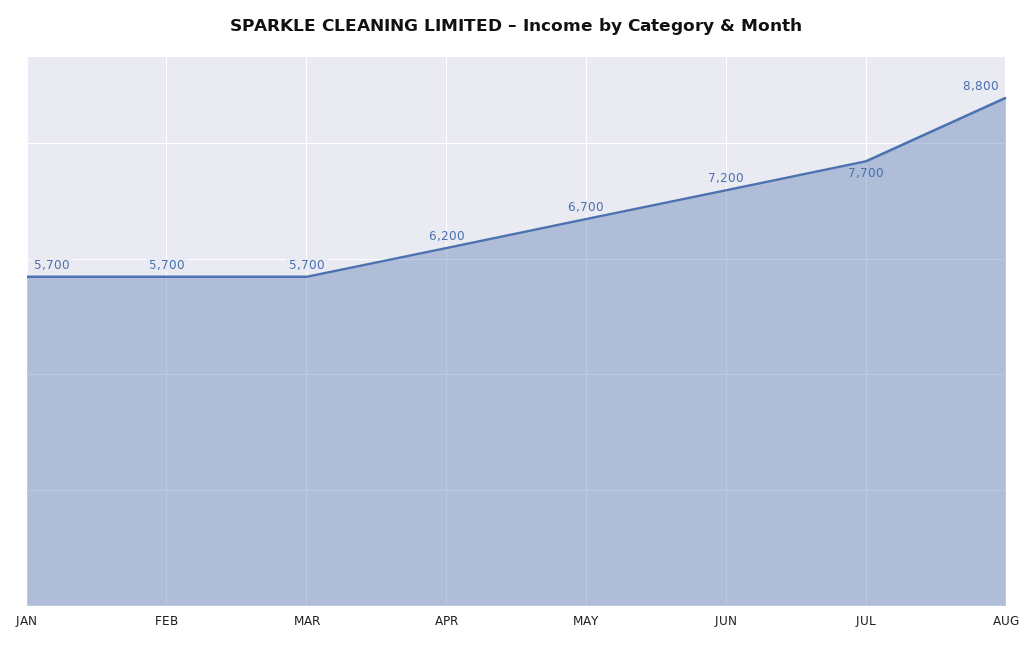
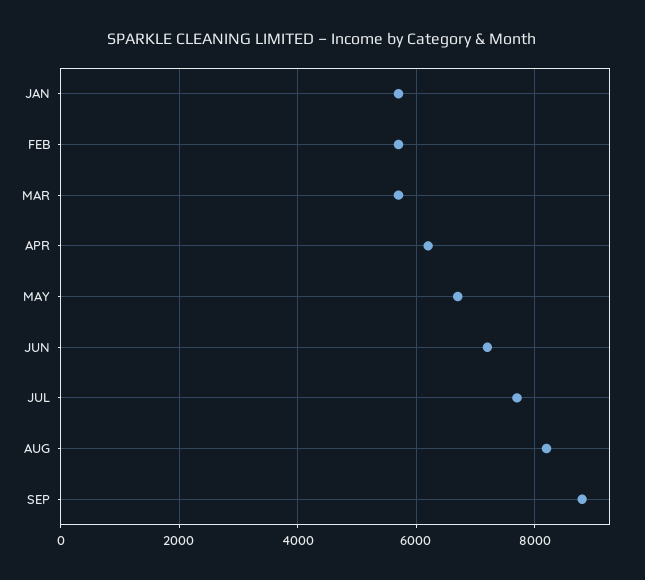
AUG: 8800 -> 8200
SEP: none -> 8800

